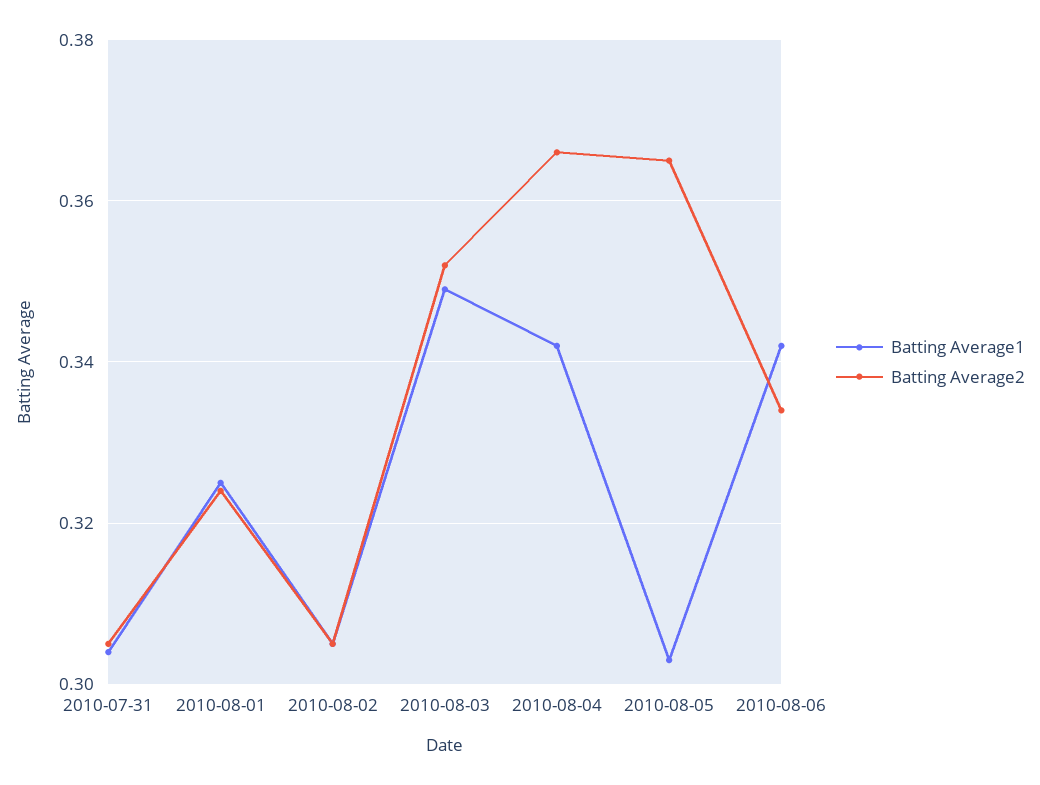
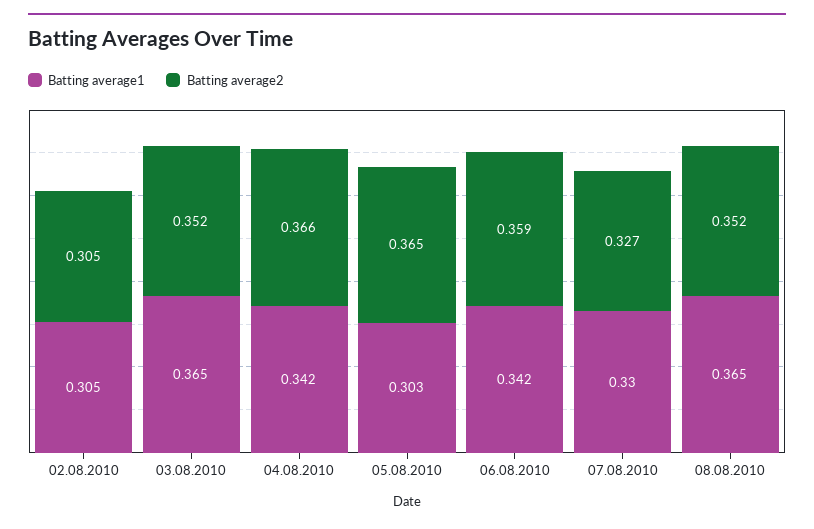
Batting Average1, 2010-07-31: 0.305 -> none
Batting Average2, 2010-07-31: 0.305 -> none
Batting Average1, 2010-08-01: 0.325 -> none
Batting Average2, 2010-08-01: 0.325 -> none
Batting Average1, 2010-08-03: 0.35 -> 0.365
Batting Average2, 2010-08-06: 0.335 -> 0.359
Batting Average1, 07.08.2010: none -> 0.33
Batting Average2, 07.08.2010: none -> 0.327
Batting Average1, 08.08.2010: none -> 0.365
Batting Average2, 08.08.2010: none -> 0.352

